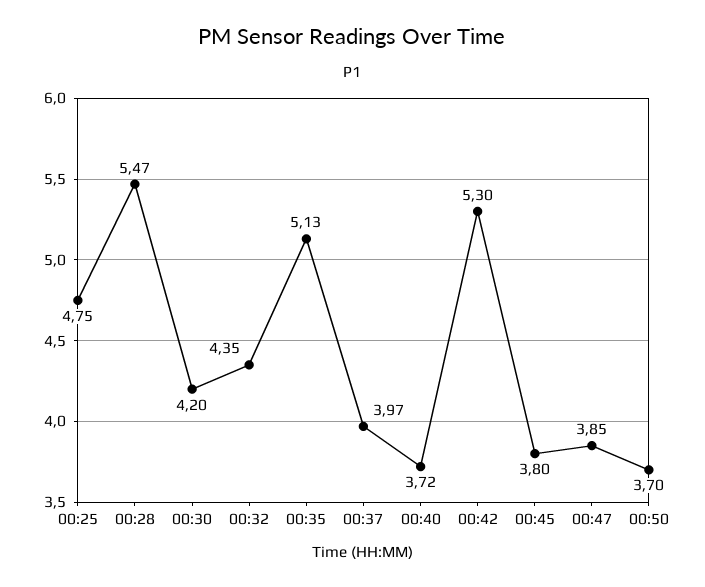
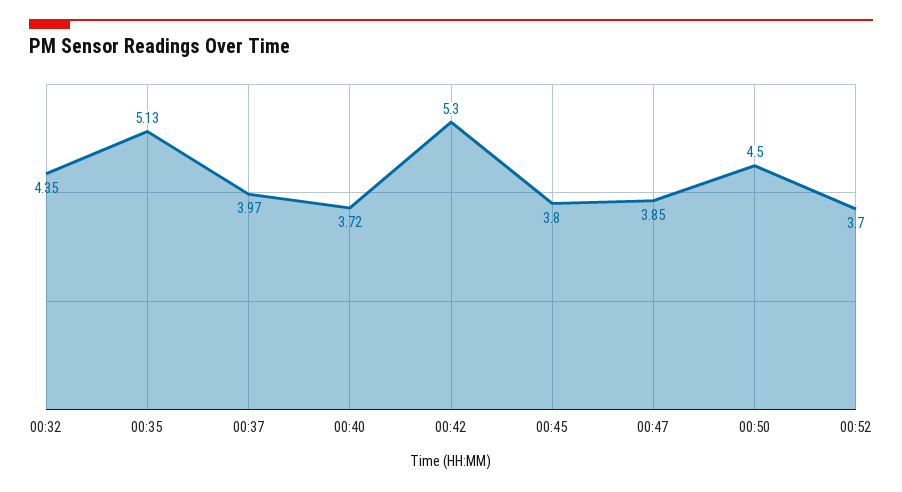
00:25: 4.75 -> none
00:28: 5.47 -> none
00:30: 4.2 -> none
00:50: 3.7 -> 4.5
00:52: none -> 3.7

